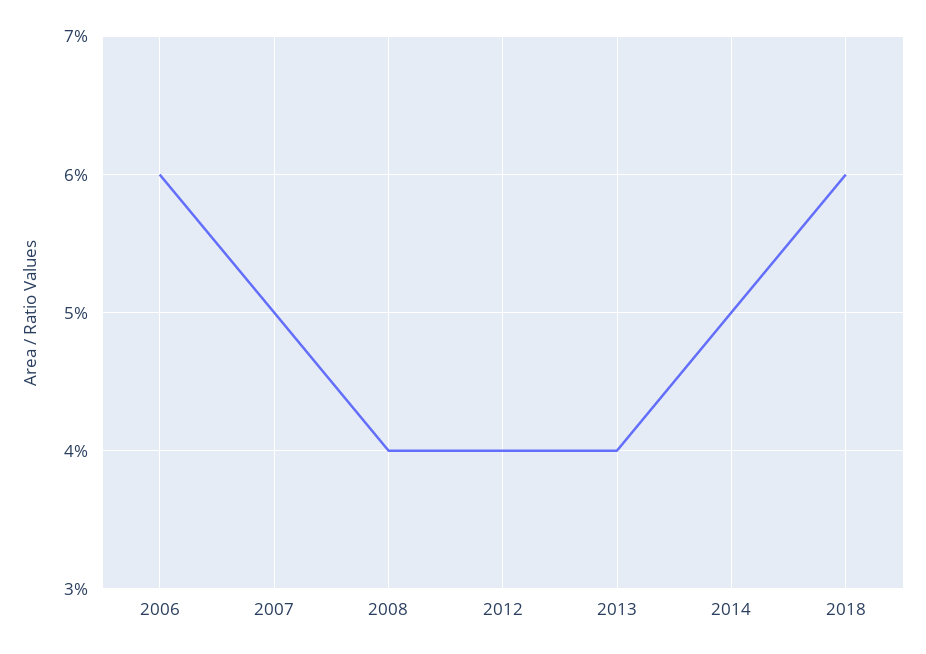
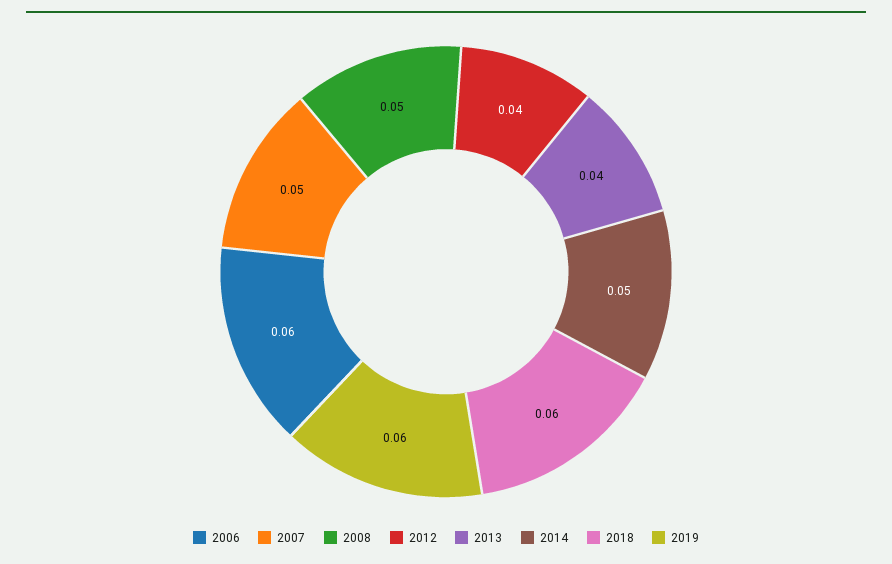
2008: 0.04 -> 0.05
2019: none -> 0.06

